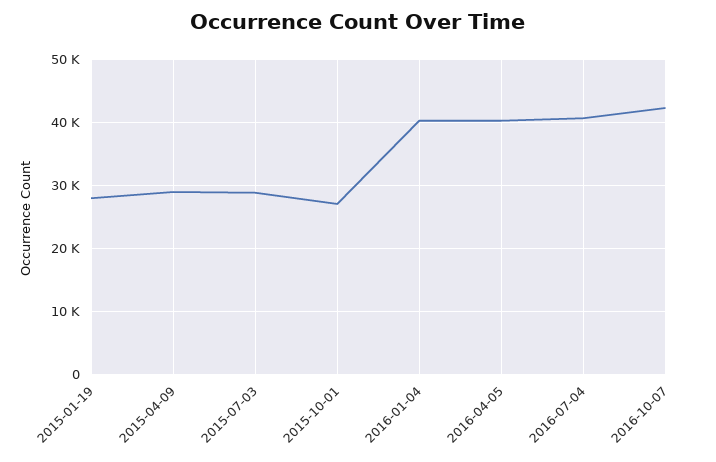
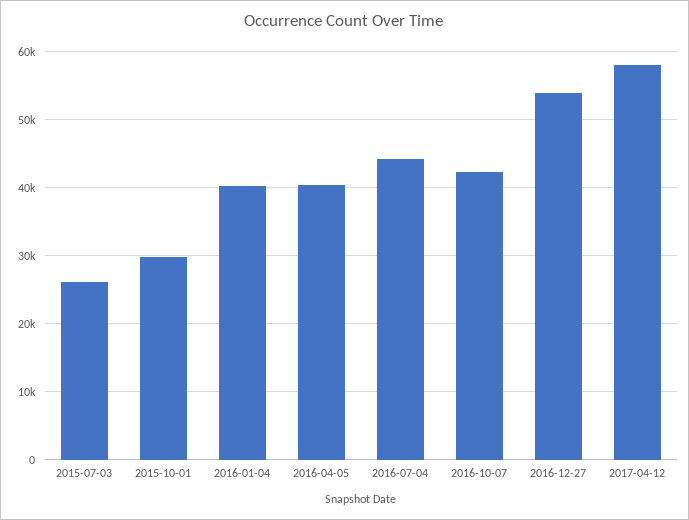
2015-01-19: 28000 -> none
2015-04-09: 29000 -> none
2015-07-03: 29000 -> 26000
2015-10-01: 27000 -> 30000
2016-07-04: 41000 -> 44000
2016-12-27: none -> 54000
2017-04-12: none -> 58000

